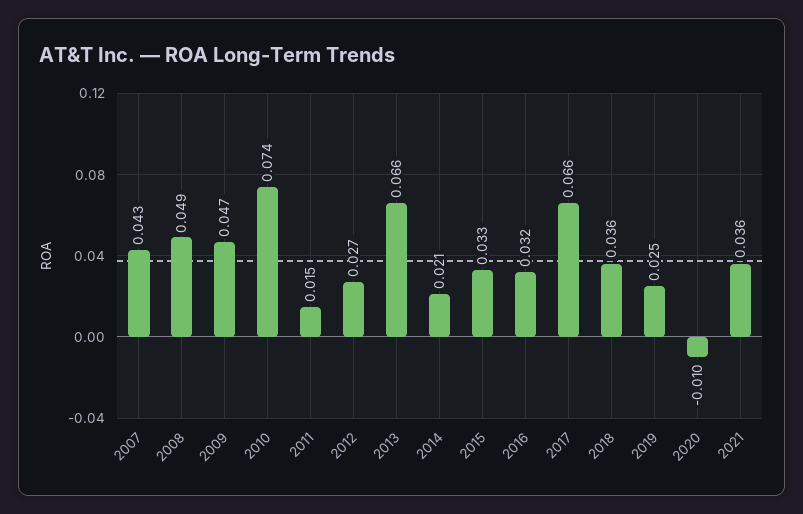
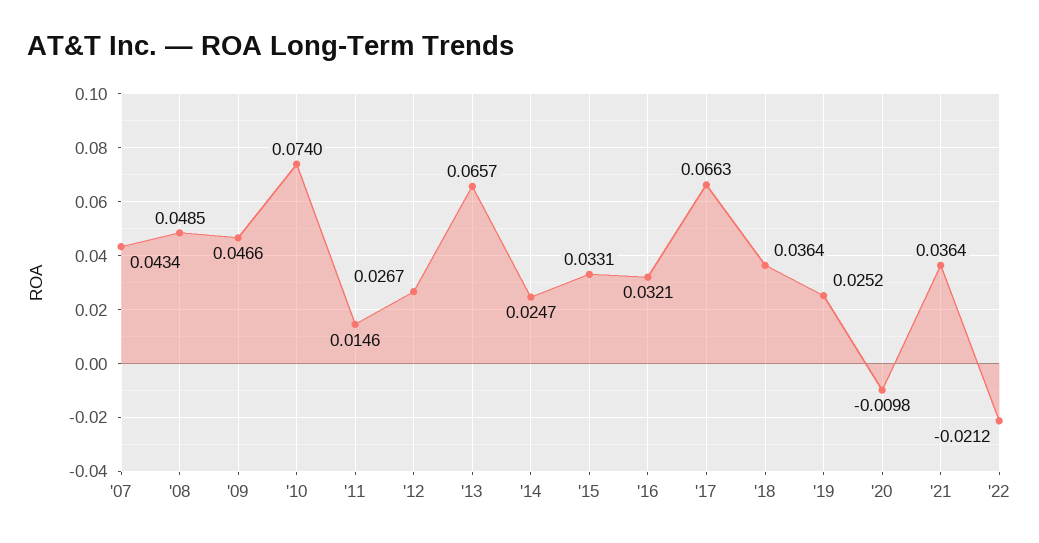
2014: 0.021 -> 0.0247
'22: none -> -0.0212

